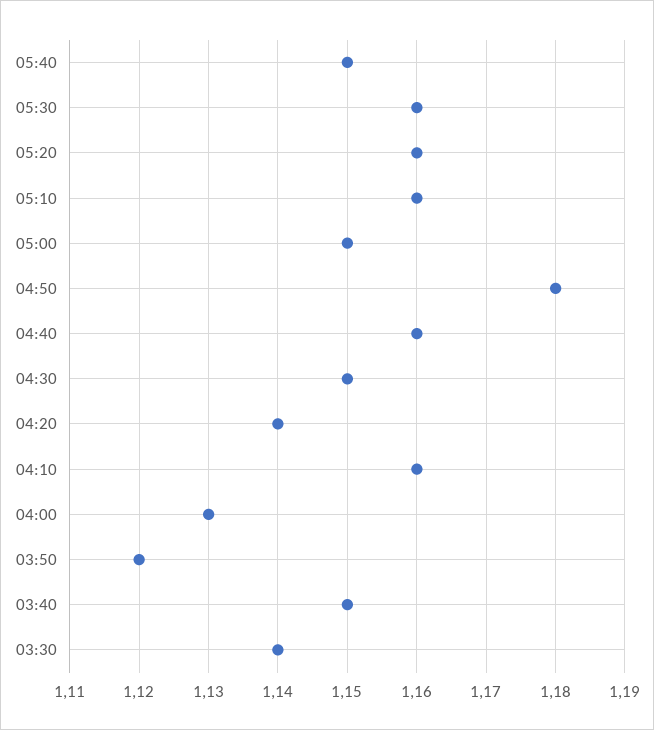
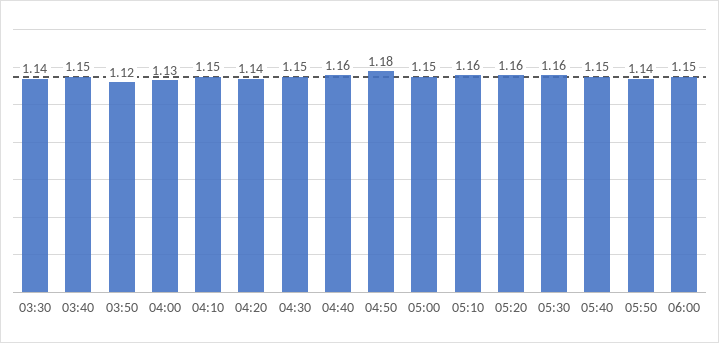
04:10: 1.16 -> 1.15
05:50: none -> 1.14
06:00: none -> 1.15

